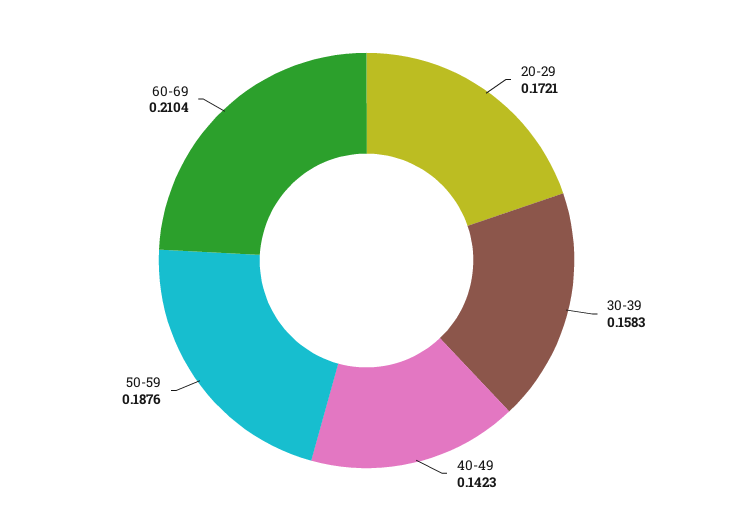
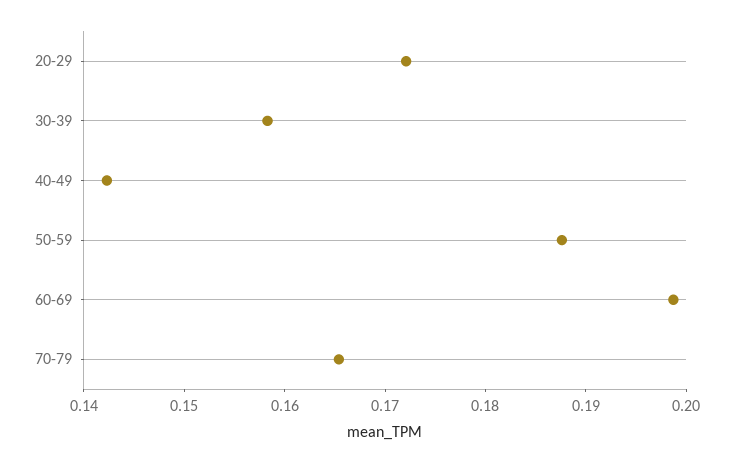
60-69: 0.2104 -> 0.198
70-79: none -> 0.166

